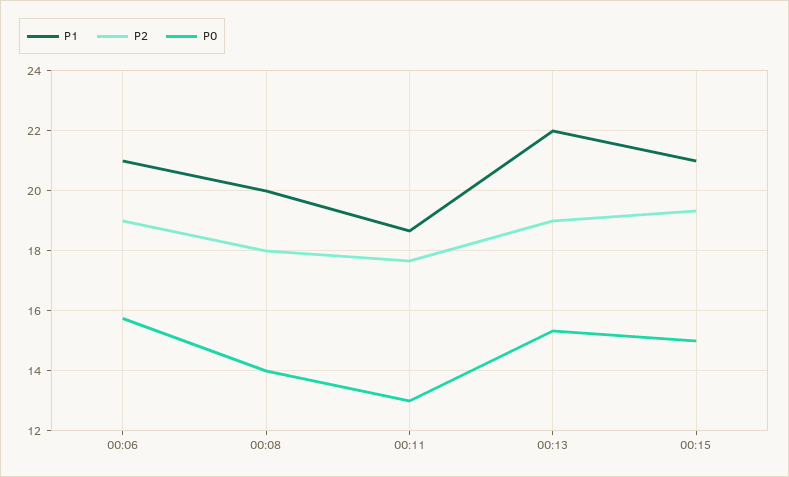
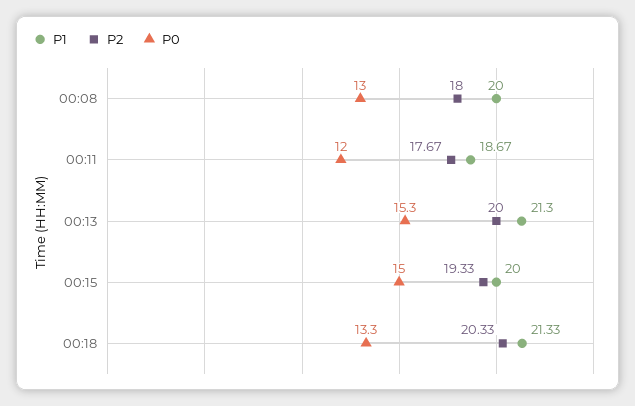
P1, 00:06: 21 -> none
P2, 00:06: 19 -> none
P0, 00:06: 15.75 -> none
P0, 00:08: 14 -> 13
P0, 00:11: 13 -> 12
P1, 00:13: 22 -> 21.3
P2, 00:13: 19 -> 20
P1, 00:15: 21 -> 20
P1, 00:18: none -> 21.33
P2, 00:18: none -> 20.33
P0, 00:18: none -> 13.3

